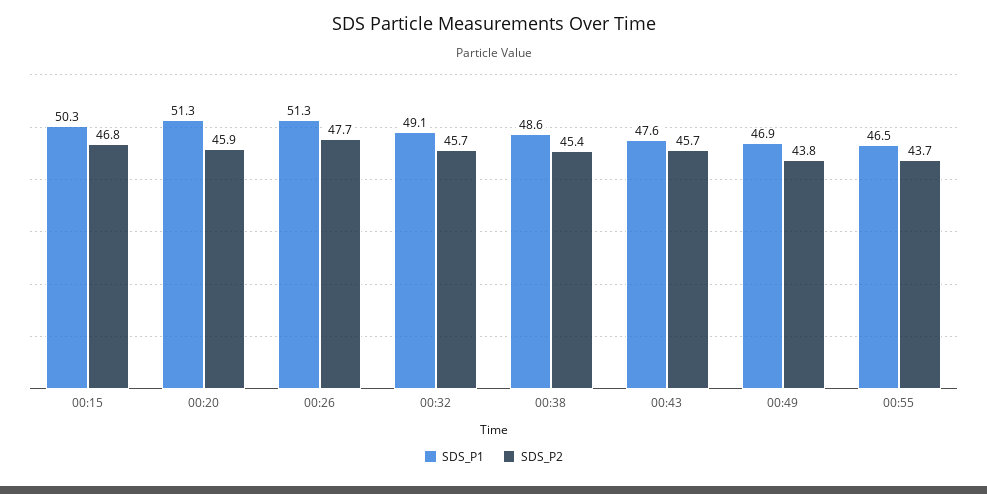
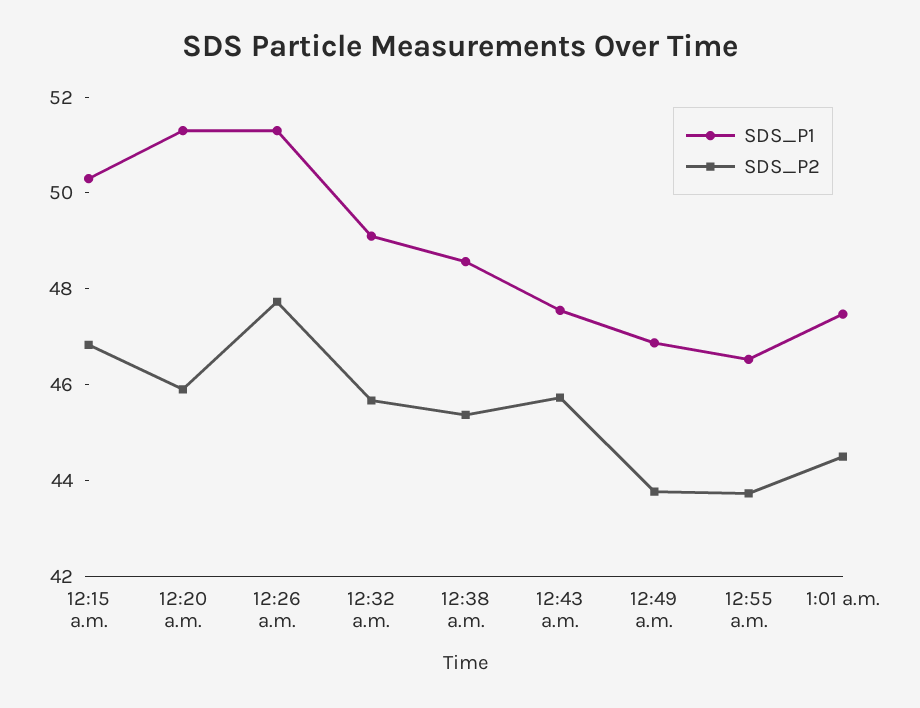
SDS_P1, 1:01 a.m.: none -> 47.5
SDS_P2, 1:01 a.m.: none -> 44.5

